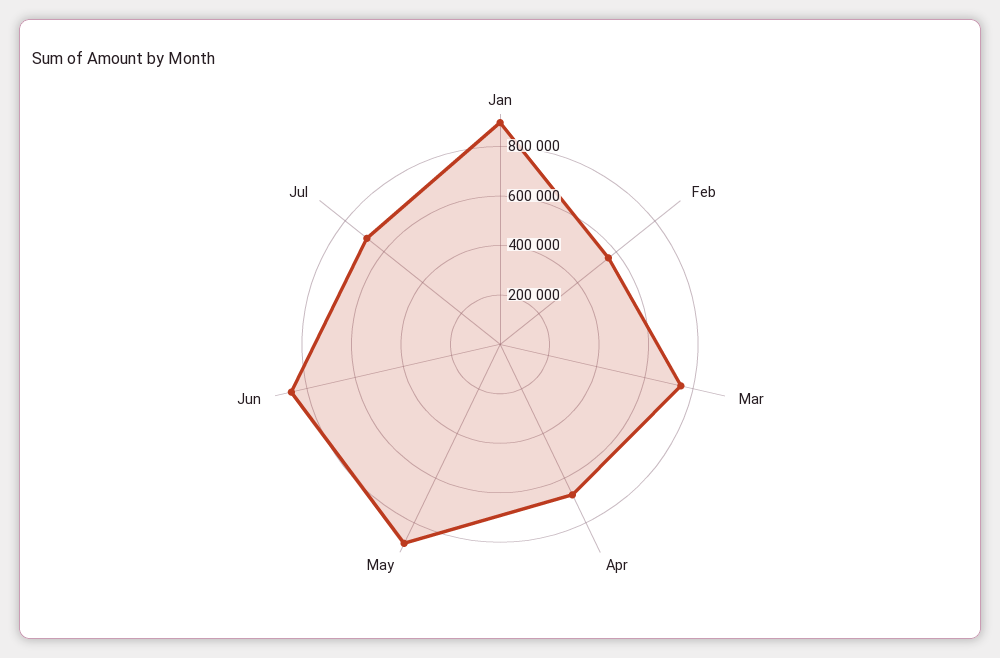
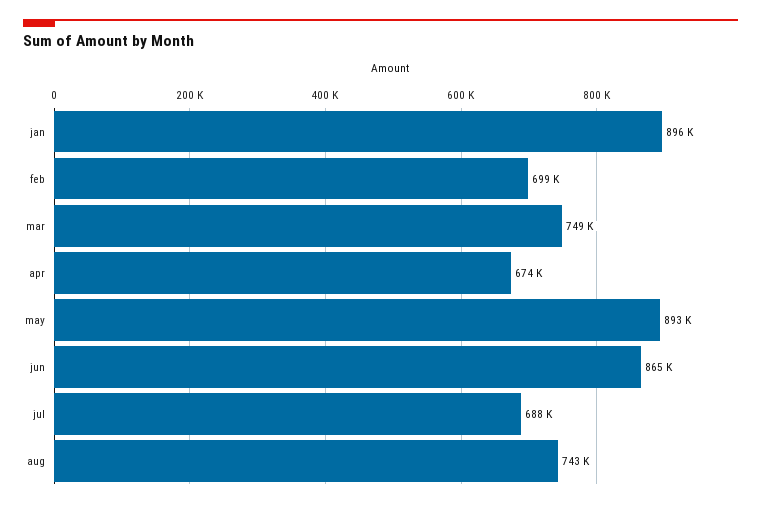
Feb: 550000 -> 699000
aug: none -> 743000

